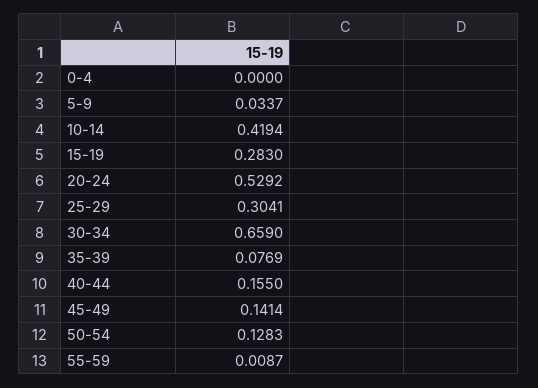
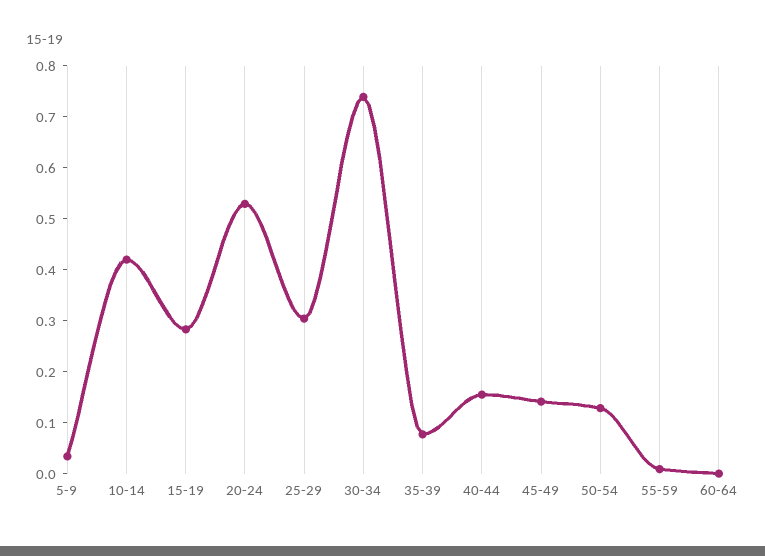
0-4: 0 -> none
30-34: 0.659 -> 0.74
60-64: none -> 0

